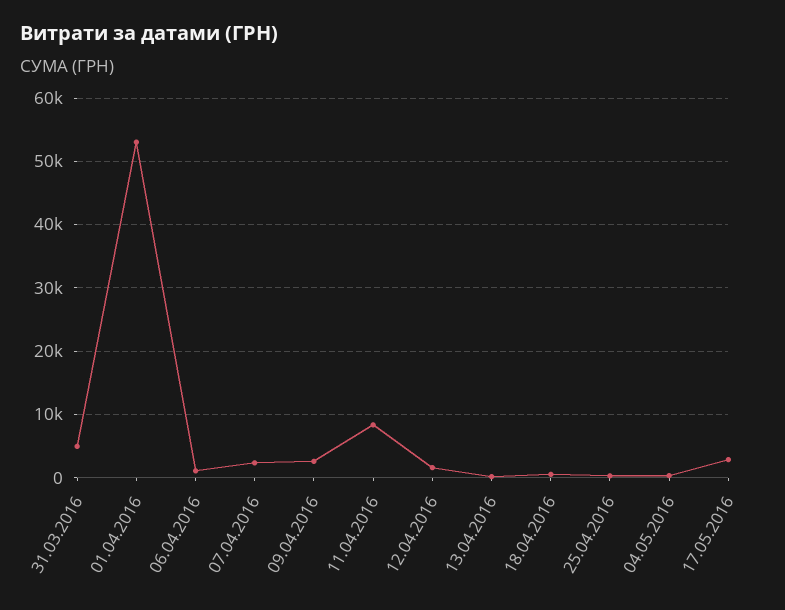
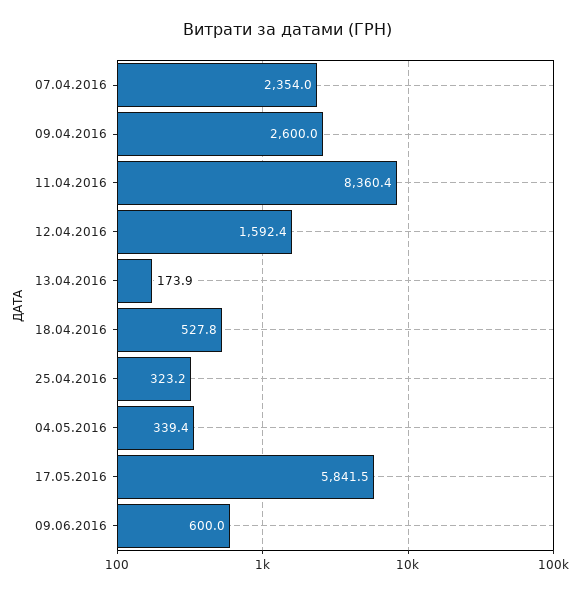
31.03.2016: 5000 -> none
01.04.2016: 53000 -> none
06.04.2016: 1000 -> none
17.05.2016: 3000 -> 5841.5
09.06.2016: none -> 600

